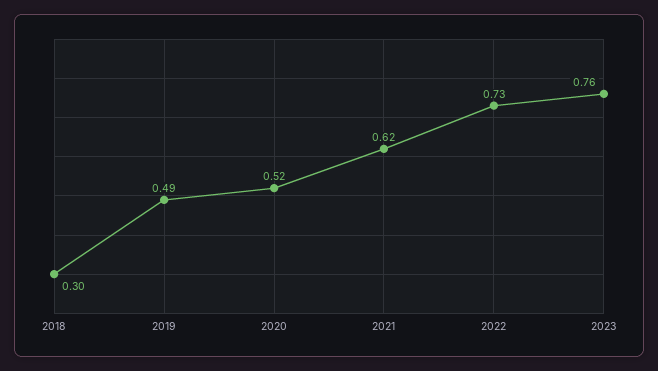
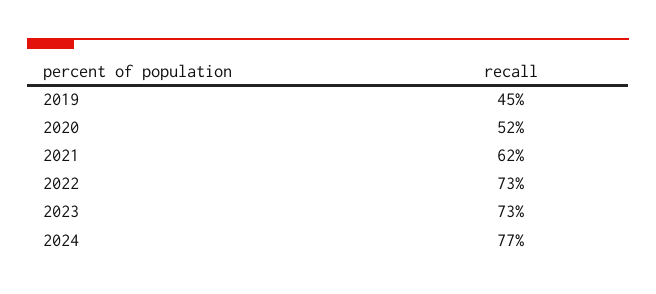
2018: 0.3 -> none
2019: 0.49 -> 0.45
2023: 0.76 -> 0.73
2024: none -> 0.77

